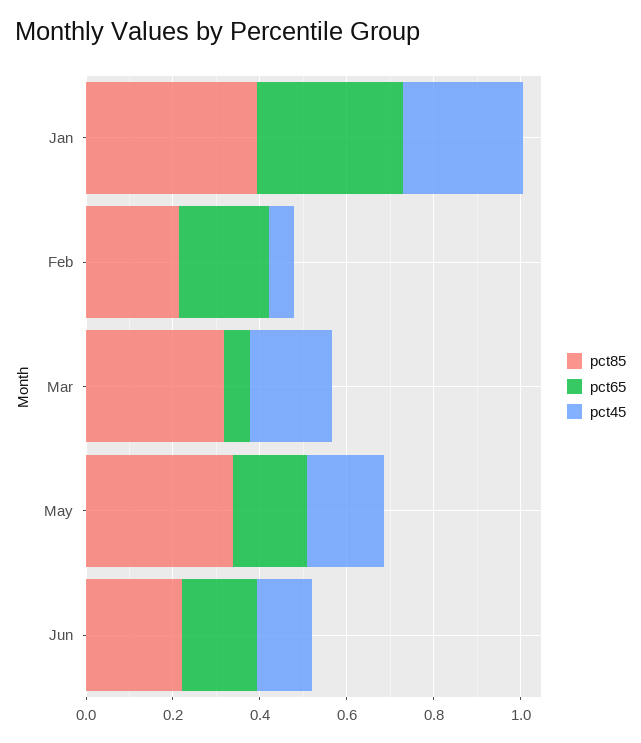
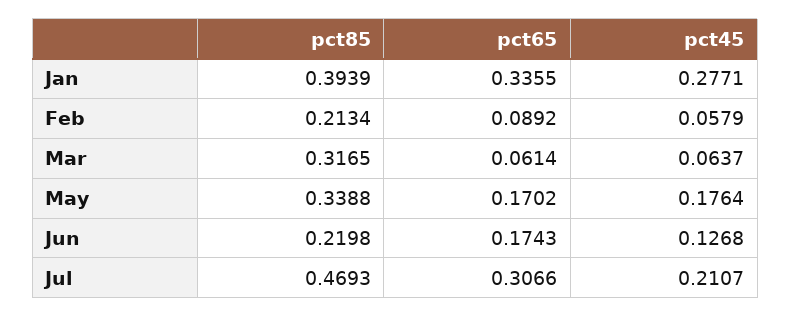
pct65, Feb: 0.2 -> 0.0892
pct45, Mar: 0.2 -> 0.0637
pct85, Jul: none -> 0.4693
pct65, Jul: none -> 0.3066
pct45, Jul: none -> 0.2107

